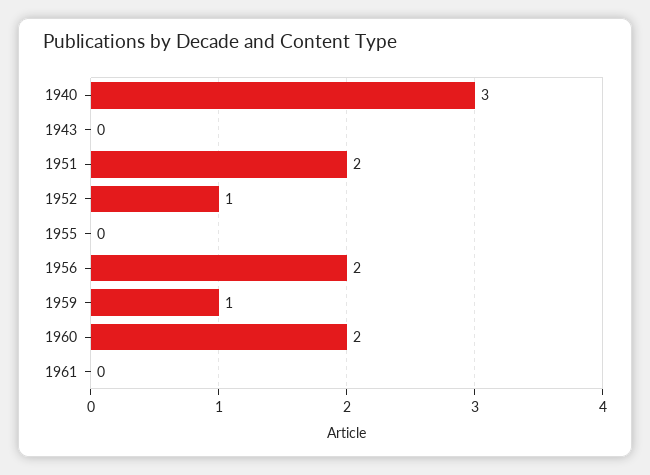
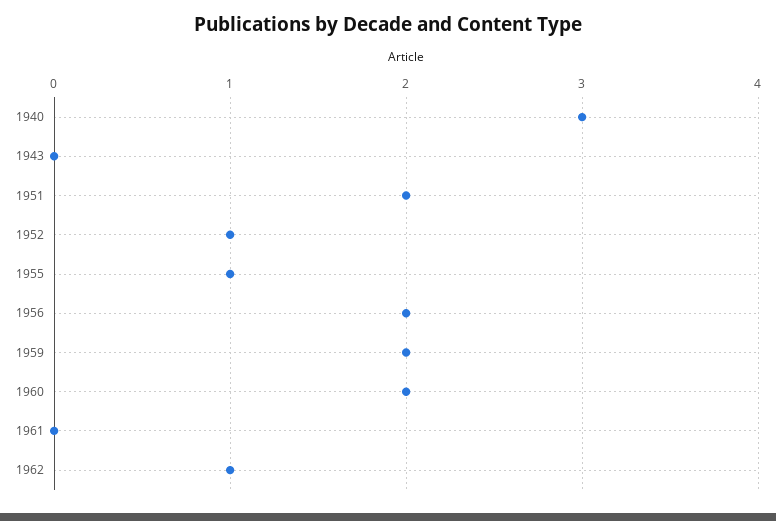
1955: 0 -> 1
1959: 1 -> 2
1962: none -> 1

